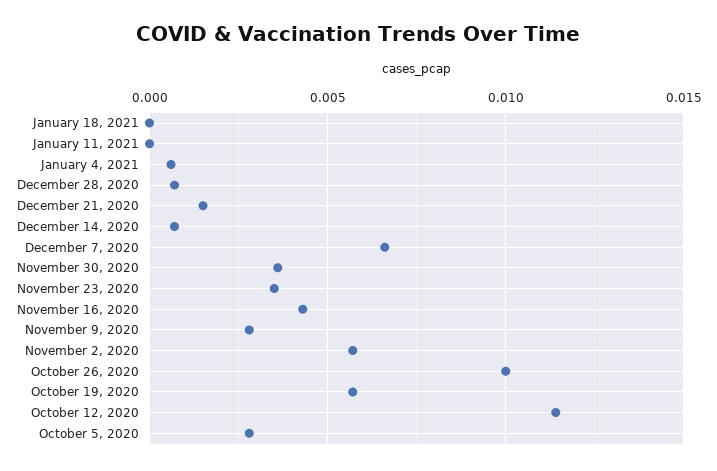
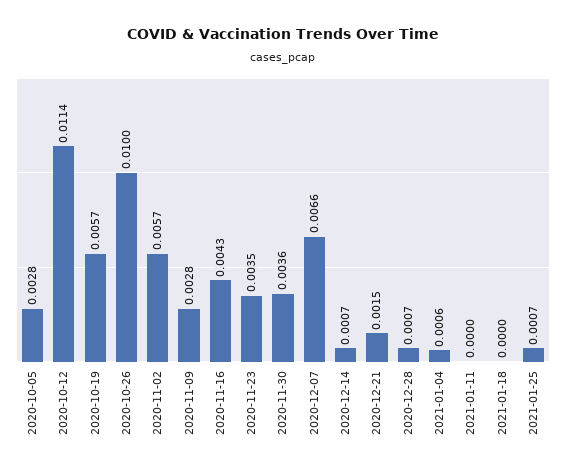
2021-01-25: none -> 0.0007

